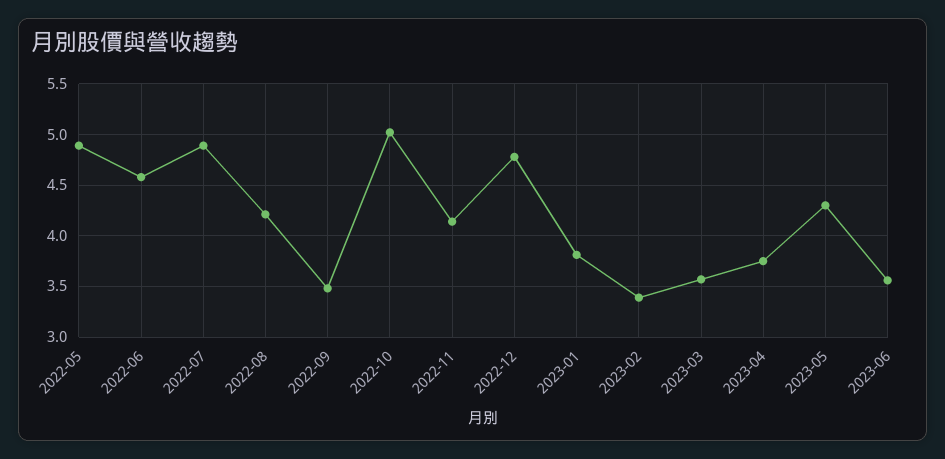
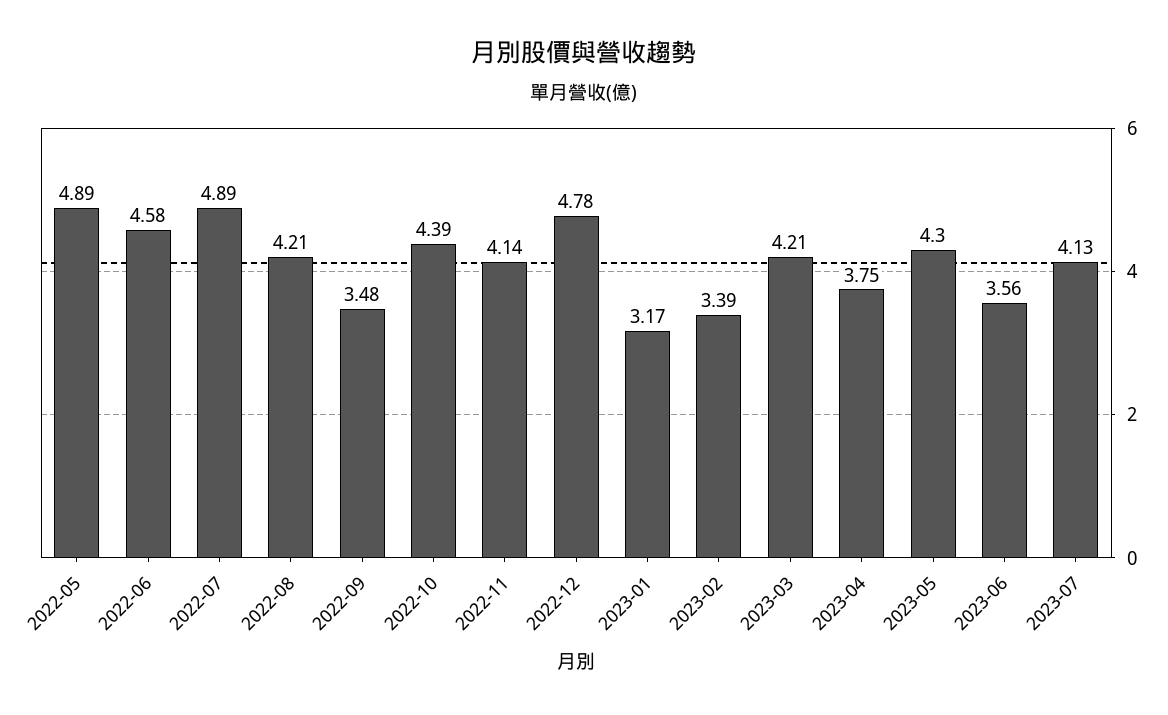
2022-10: 5 -> 4.39
2023-01: 3.8 -> 3.17
2023-03: 3.6 -> 4.21
2023-07: none -> 4.13

